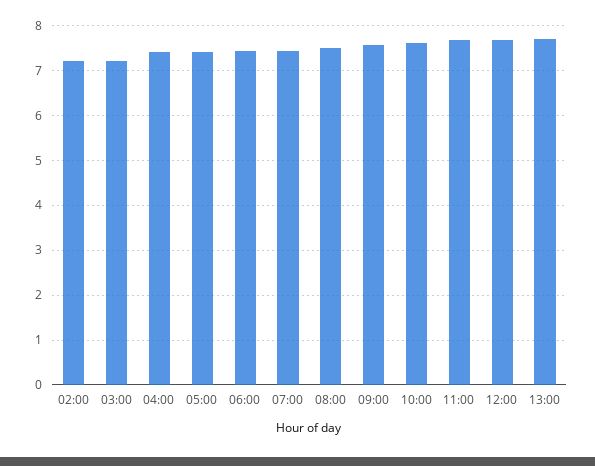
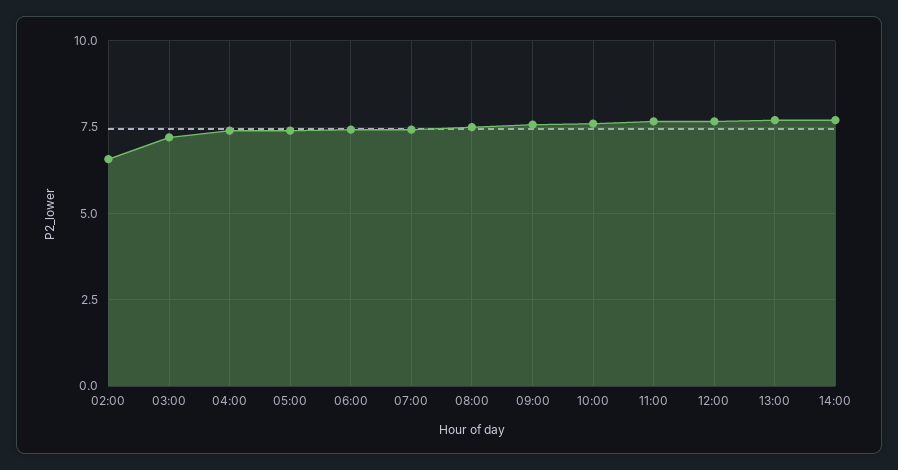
02:00: 7.2 -> 6.5
14:00: none -> 7.75

